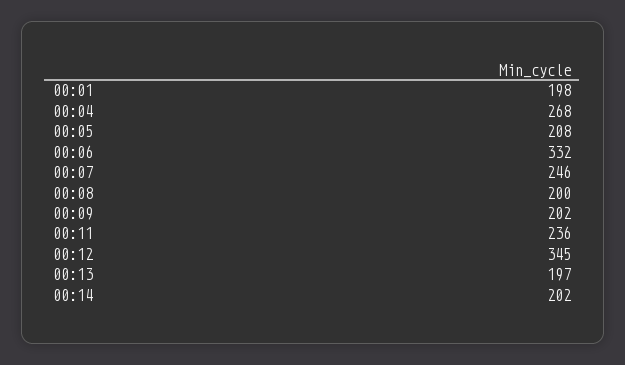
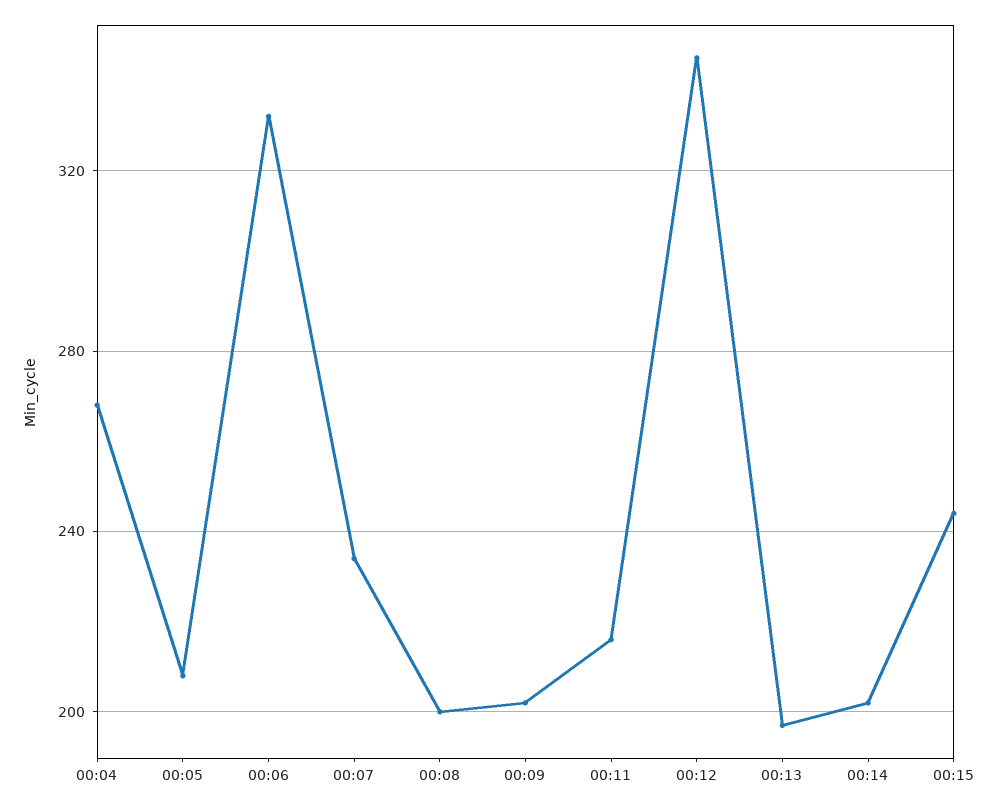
00:01: 198 -> none
00:07: 246 -> 235
00:11: 236 -> 215
00:15: none -> 245

